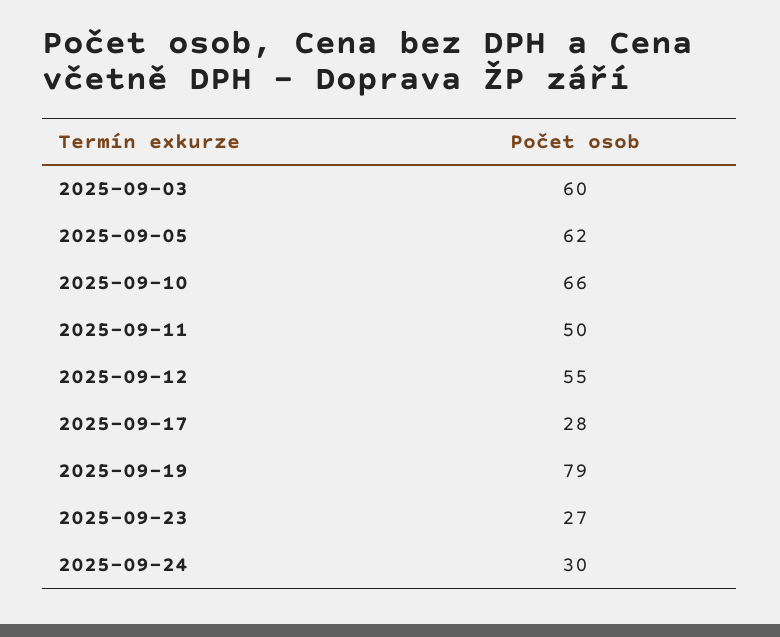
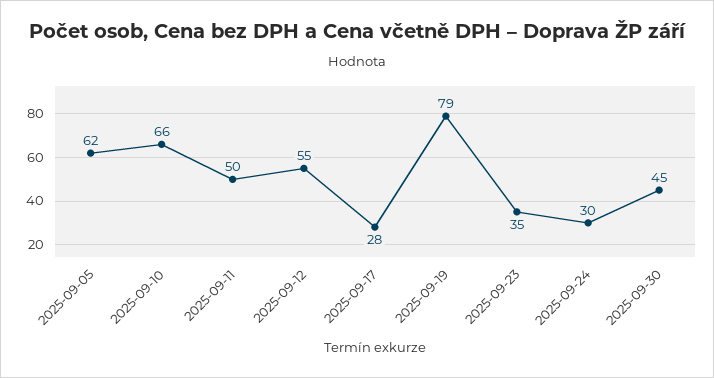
2025-09-03: 60 -> none
2025-09-23: 27 -> 35
2025-09-30: none -> 45

